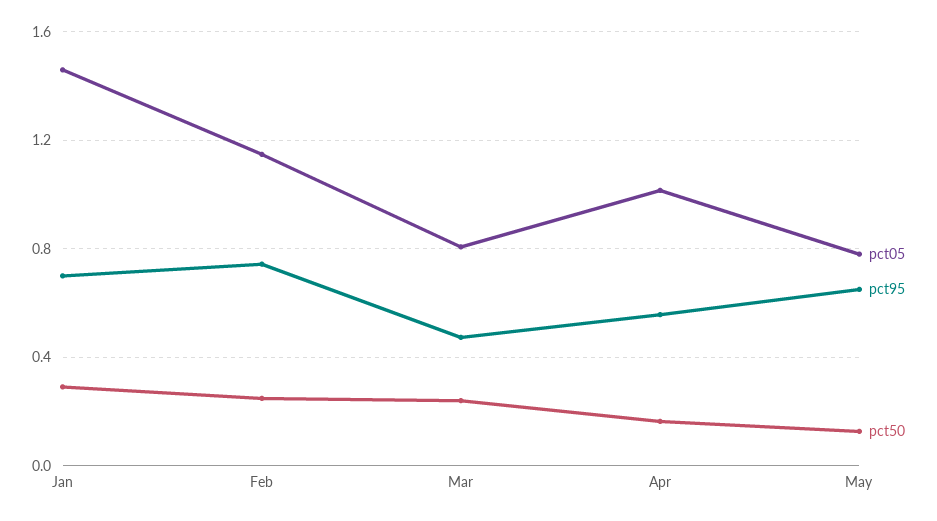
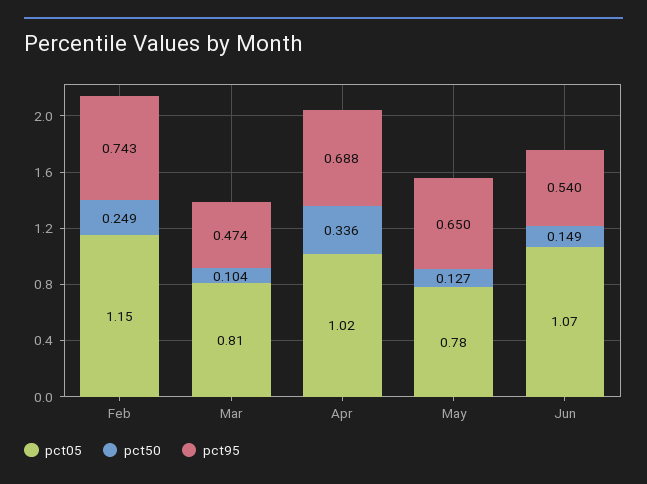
pct05, Jan: 1.45 -> none
pct95, Jan: 0.7 -> none
pct50, Jan: 0.3 -> none
pct50, Mar: 0.25 -> 0.104
pct95, Apr: 0.55 -> 0.688
pct50, Apr: 0.15 -> 0.336
pct05, Jun: none -> 1.07
pct50, Jun: none -> 0.149
pct95, Jun: none -> 0.54

